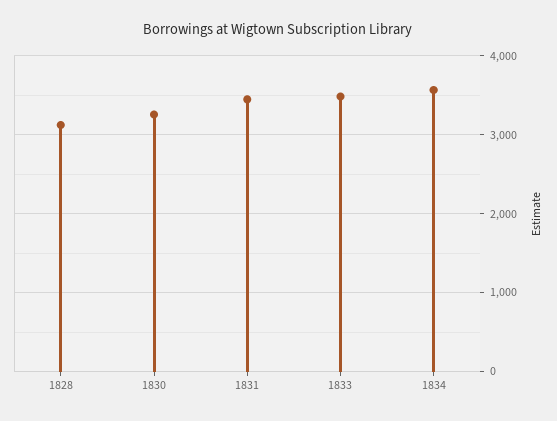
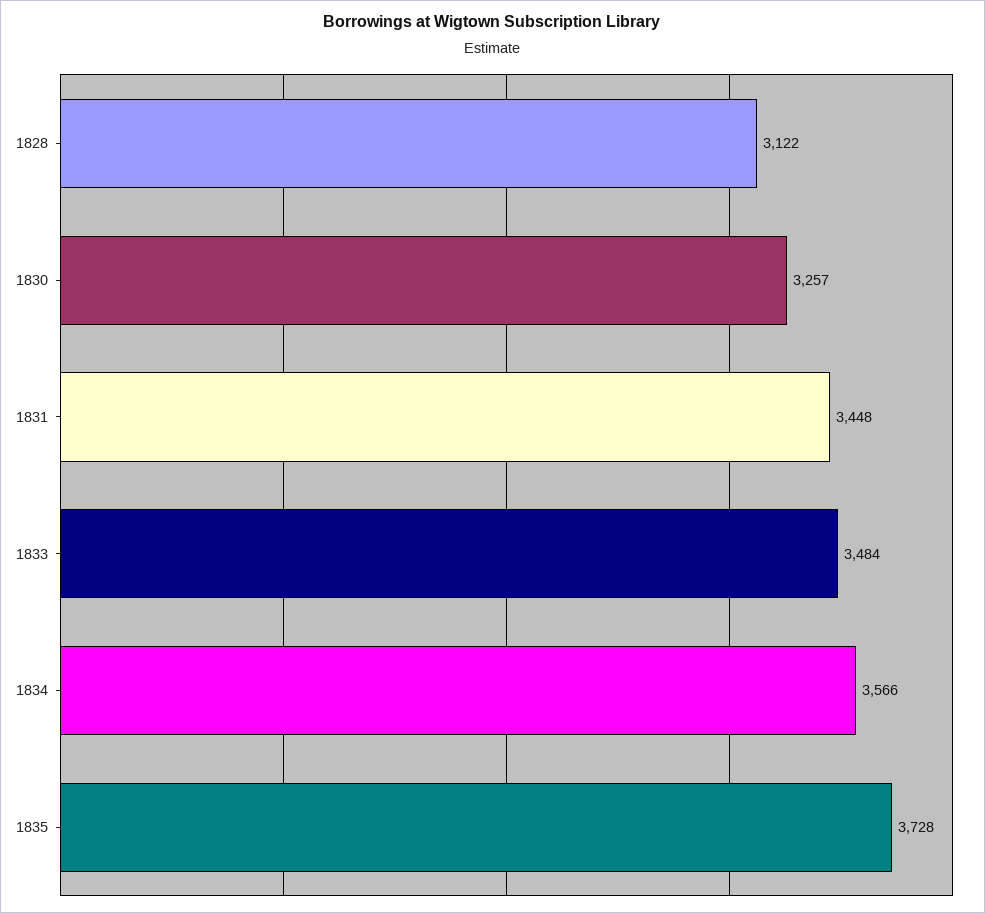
1835: none -> 3728

